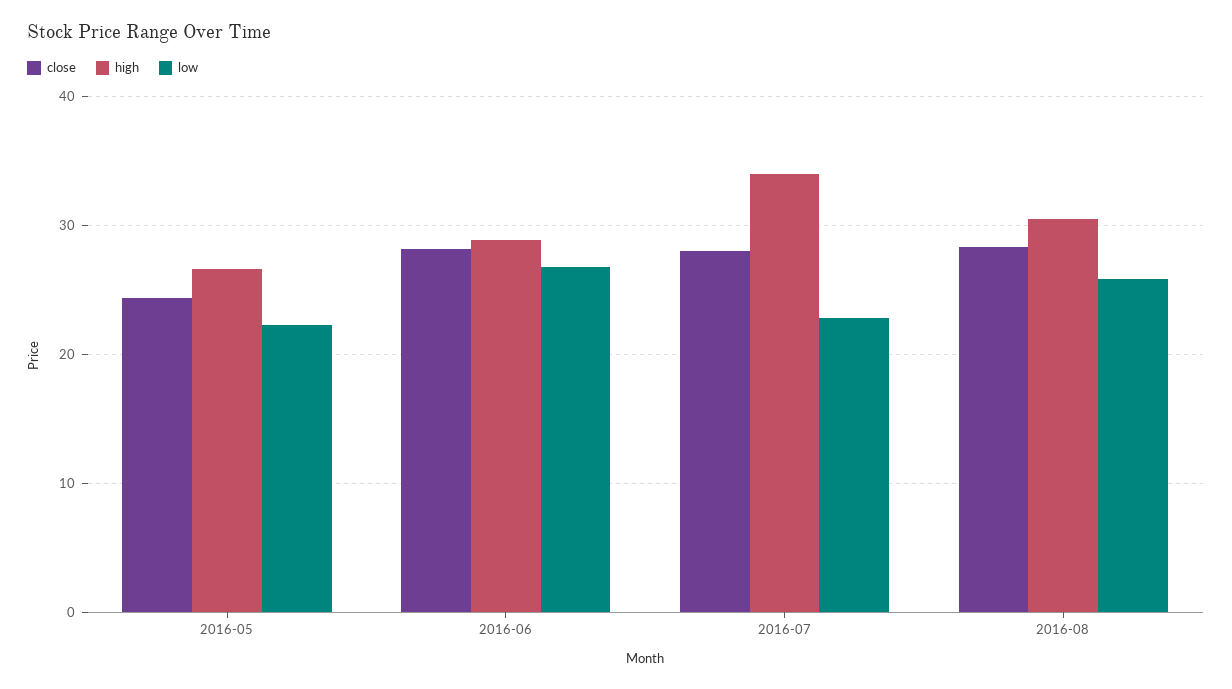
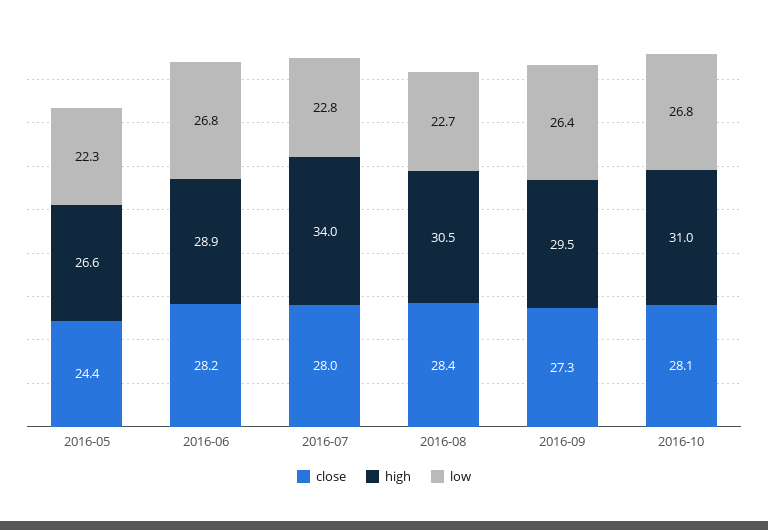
low, 2016-08: 26 -> 22.7
close, 2016-09: none -> 27.3
high, 2016-09: none -> 29.5
low, 2016-09: none -> 26.4
close, 2016-10: none -> 28.1
high, 2016-10: none -> 31
low, 2016-10: none -> 26.8

